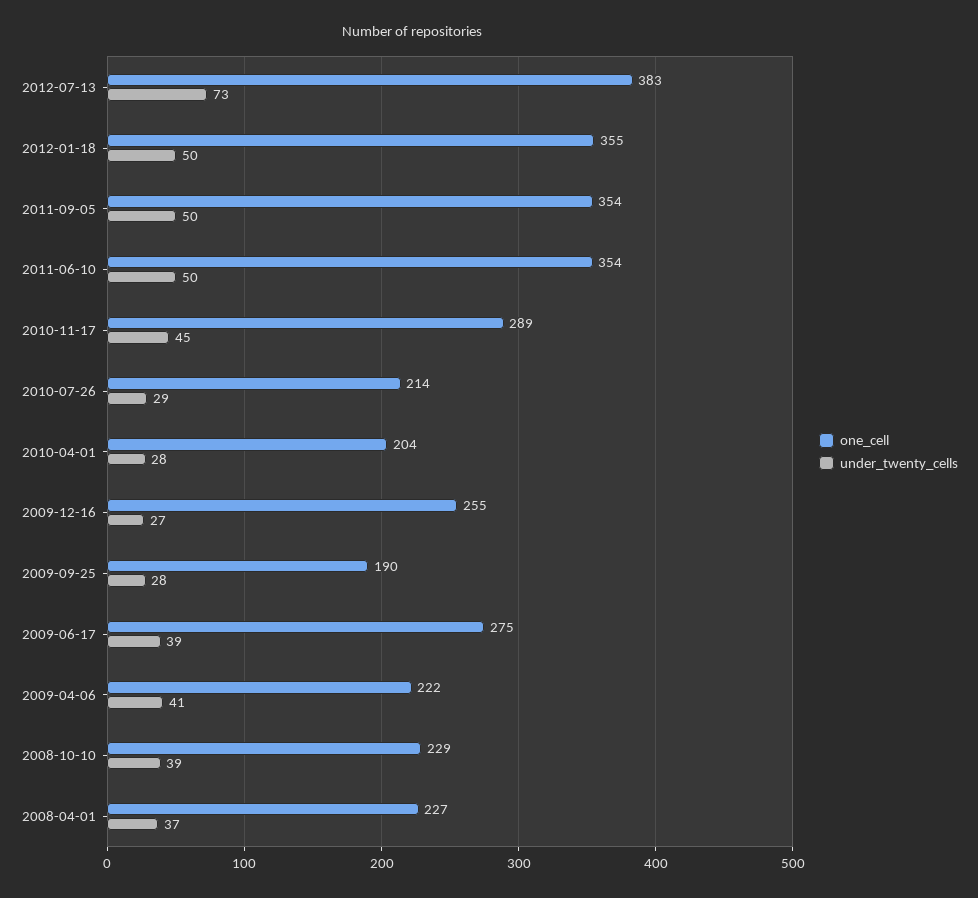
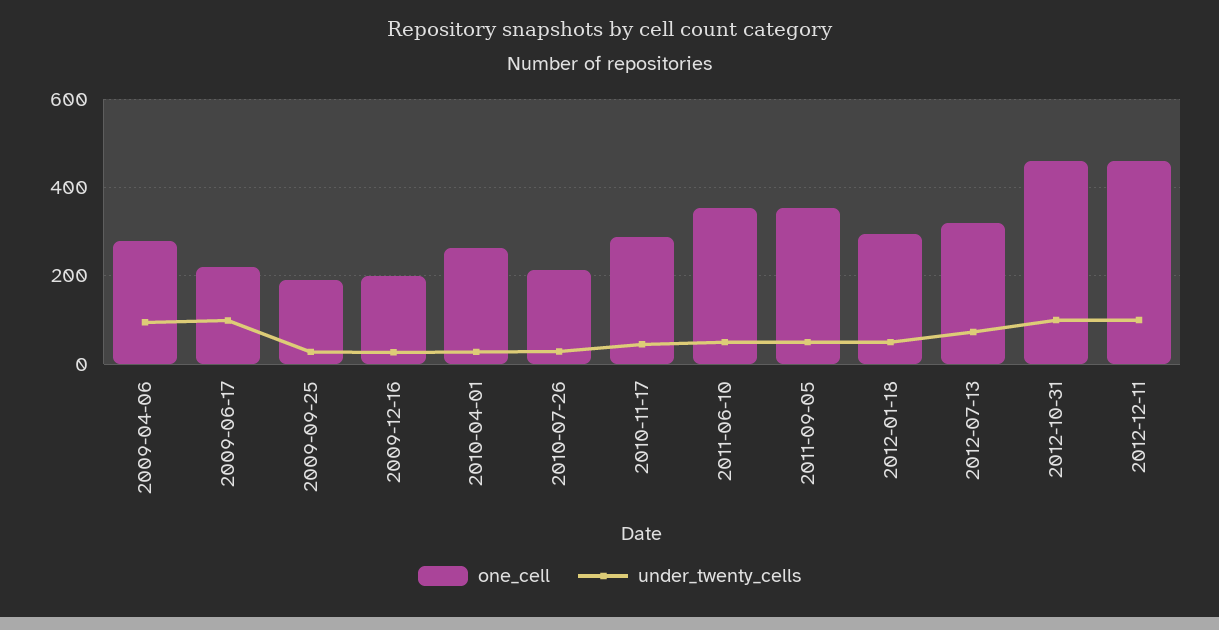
one_cell, 2012-07-13: 383 -> 320
one_cell, 2012-01-18: 355 -> 300
one_cell, 2010-04-01: 204 -> 260
one_cell, 2009-12-16: 255 -> 200
one_cell, 2009-06-17: 275 -> 220
under_twenty_cells, 2009-06-17: 39 -> 100
one_cell, 2009-04-06: 222 -> 280
under_twenty_cells, 2009-04-06: 41 -> 100
one_cell, 2008-10-10: 229 -> none
under_twenty_cells, 2008-10-10: 39 -> none
one_cell, 2008-04-01: 227 -> none
under_twenty_cells, 2008-04-01: 37 -> none
one_cell, 2012-10-31: none -> 460
under_twenty_cells, 2012-10-31: none -> 100
one_cell, 2012-12-11: none -> 460
under_twenty_cells, 2012-12-11: none -> 100

